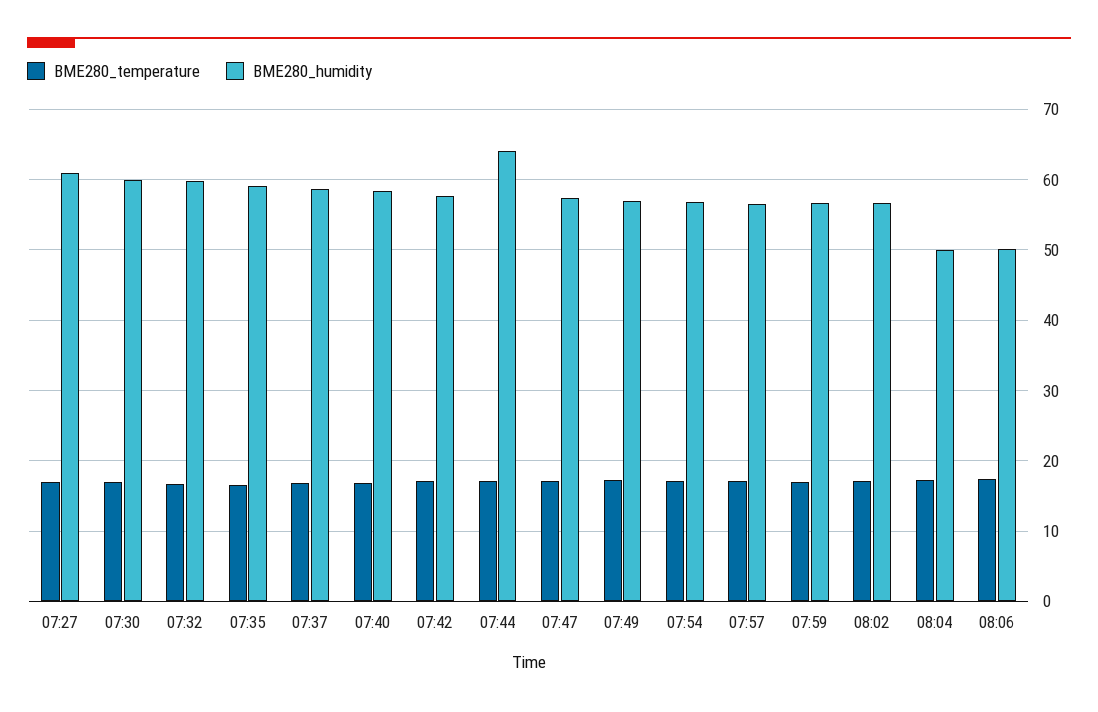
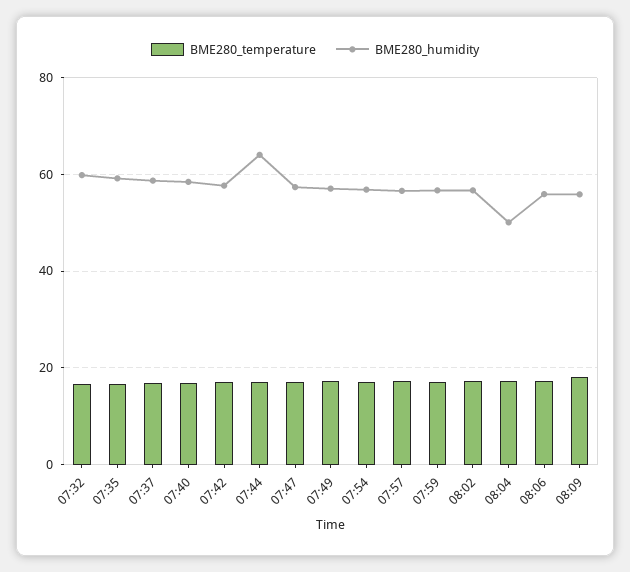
BME280_temperature, 07:27: 17 -> none
BME280_humidity, 07:27: 61 -> none
BME280_temperature, 07:30: 17 -> none
BME280_humidity, 07:30: 60 -> none
BME280_humidity, 08:06: 50 -> 56
BME280_temperature, 08:09: none -> 18
BME280_humidity, 08:09: none -> 56

